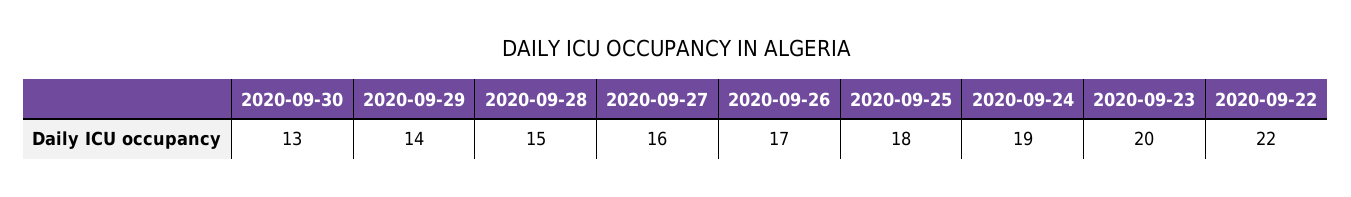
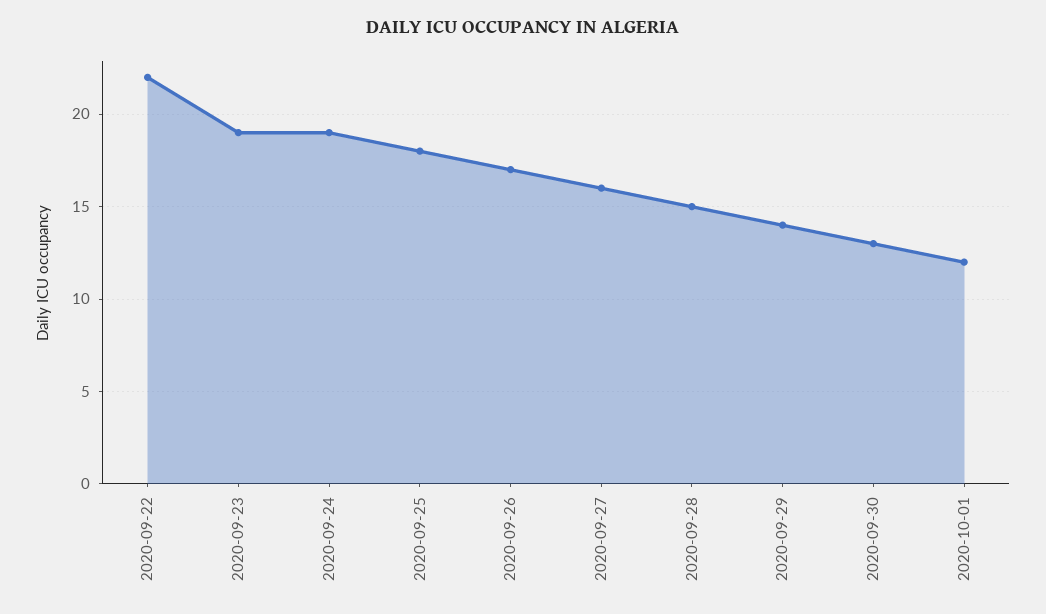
2020-09-23: 20 -> 19
2020-10-01: none -> 12

